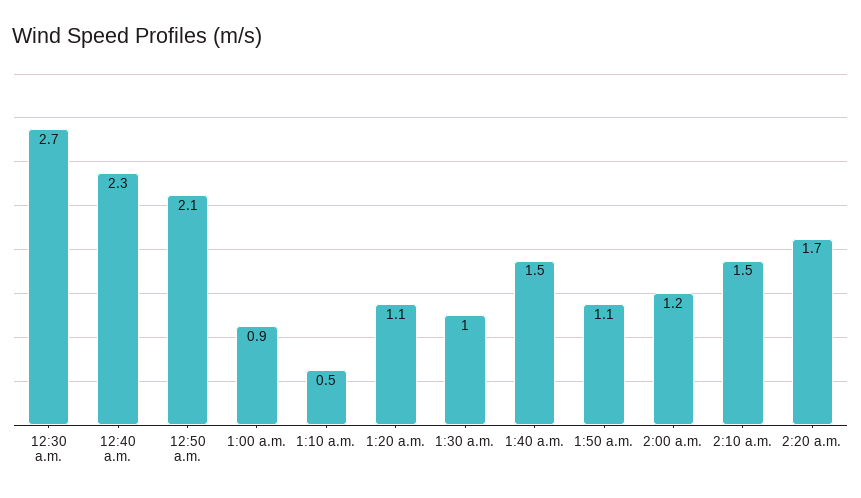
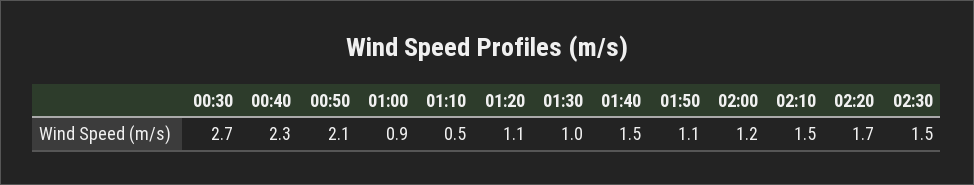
02:30: none -> 1.5

